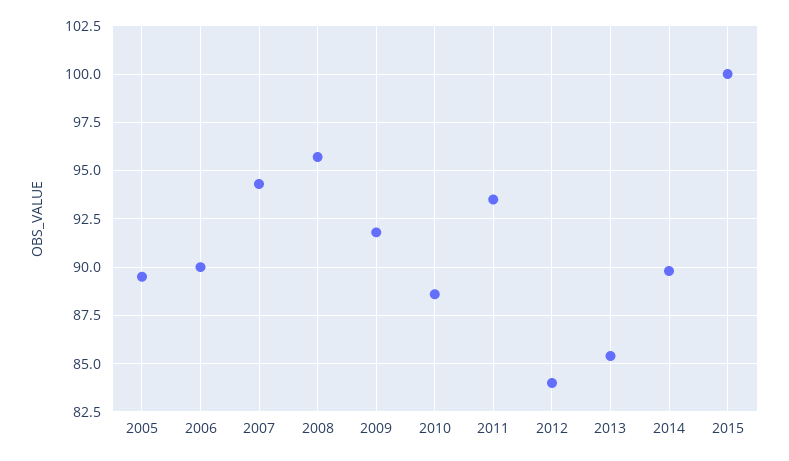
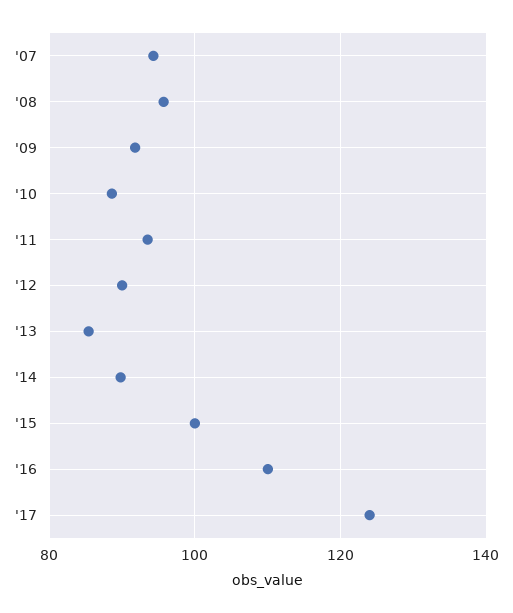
2005: 89.5 -> none
2006: 90 -> none
2012: 84 -> 90
'16: none -> 110
'17: none -> 124

